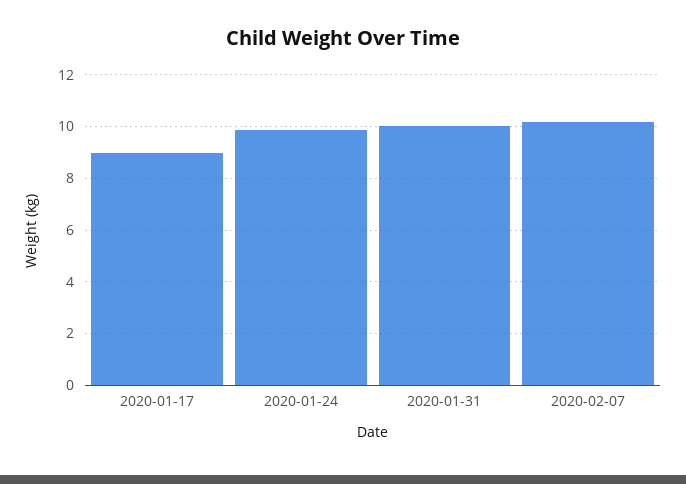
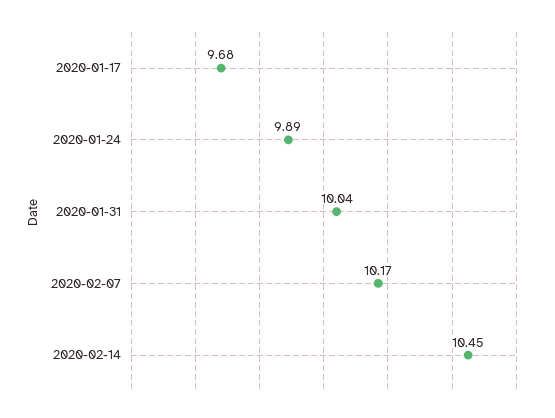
2020-01-17: 9 -> 9.68
2020-02-14: none -> 10.45

